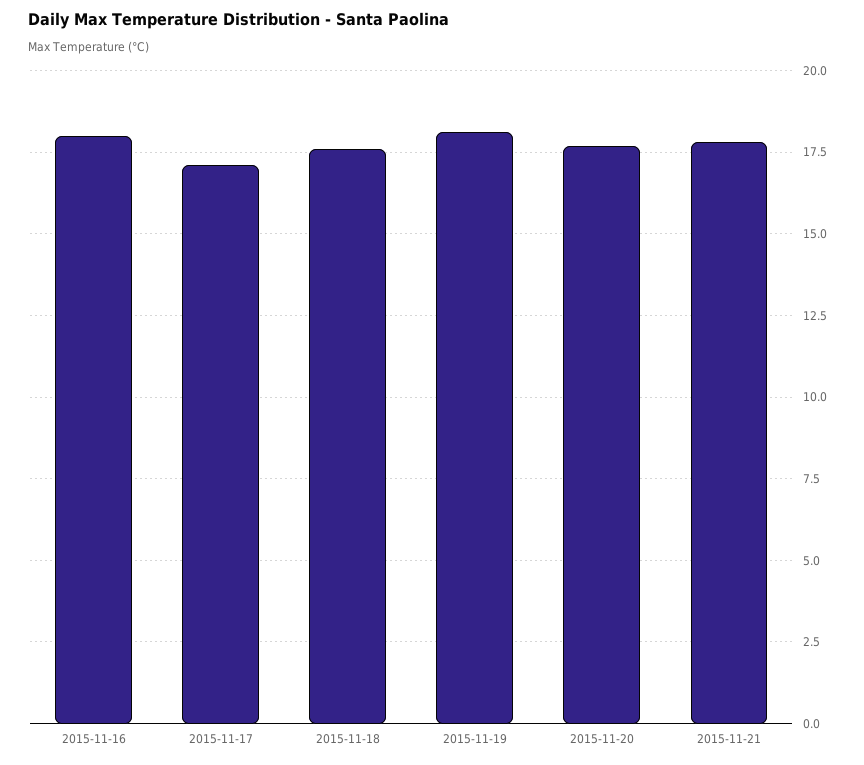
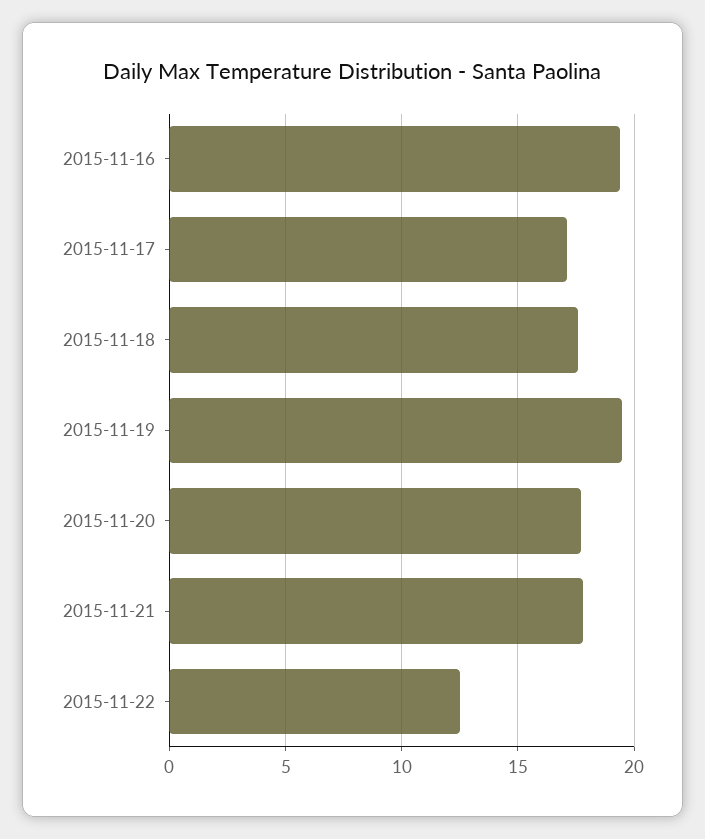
2015-11-16: 18 -> 19.5
2015-11-19: 18 -> 19.5
2015-11-22: none -> 12.5

